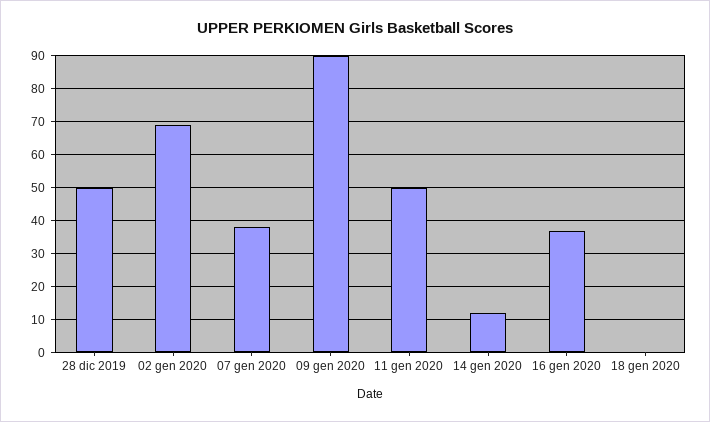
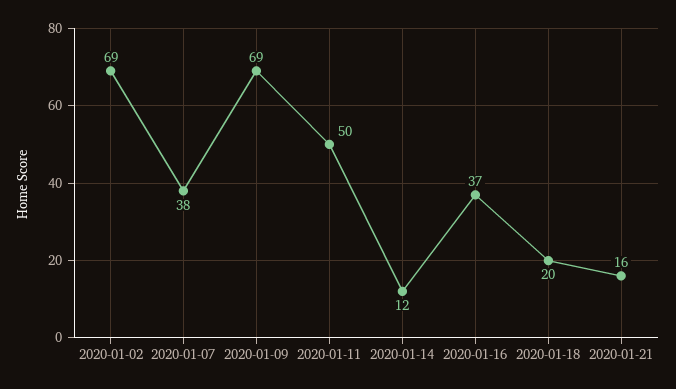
28 dic 2019: 50 -> none
09 gen 2020: 90 -> 69
18 gen 2020: 0 -> 20
2020-01-21: none -> 16

